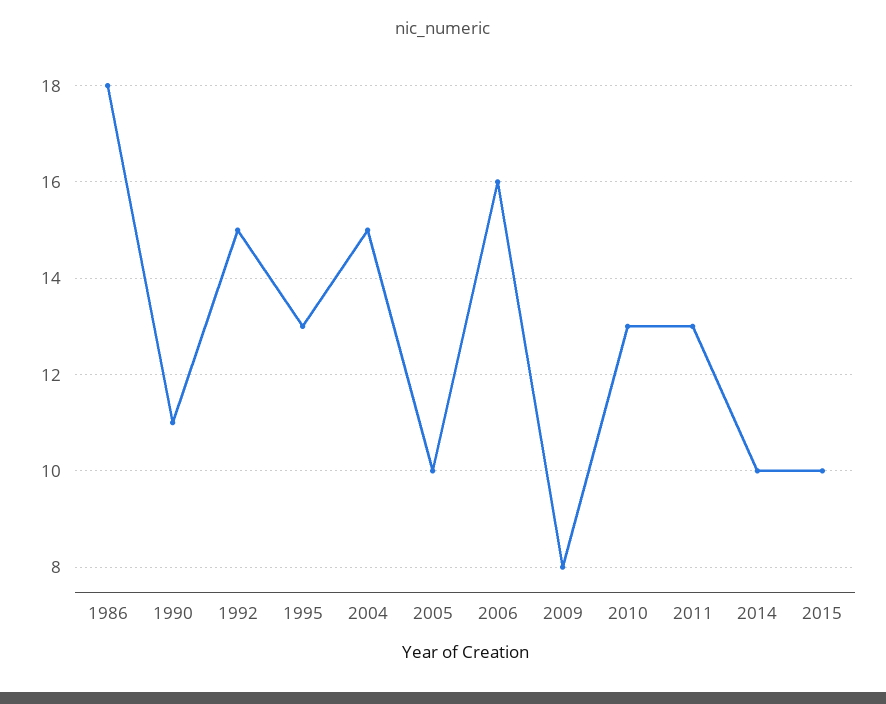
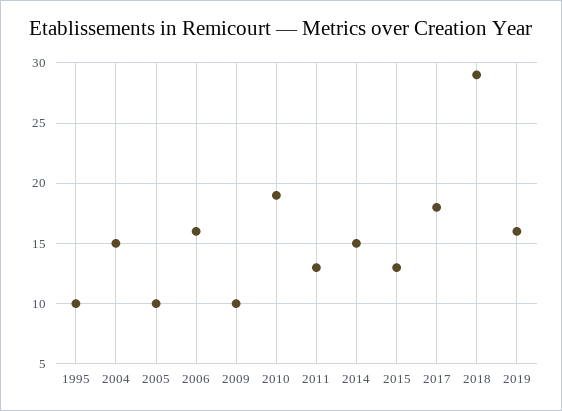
1986: 18 -> none
1990: 11 -> none
1992: 15 -> none
1995: 13 -> 10
2009: 8 -> 10
2010: 13 -> 19
2014: 10 -> 15
2015: 10 -> 13
2017: none -> 18
2018: none -> 29
2019: none -> 16

